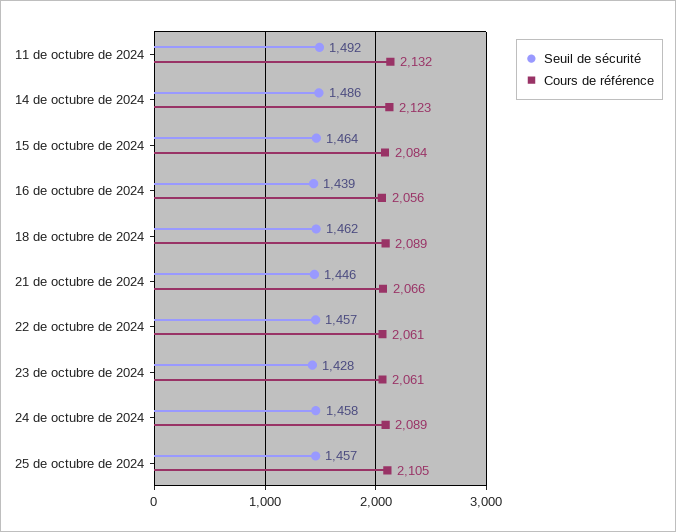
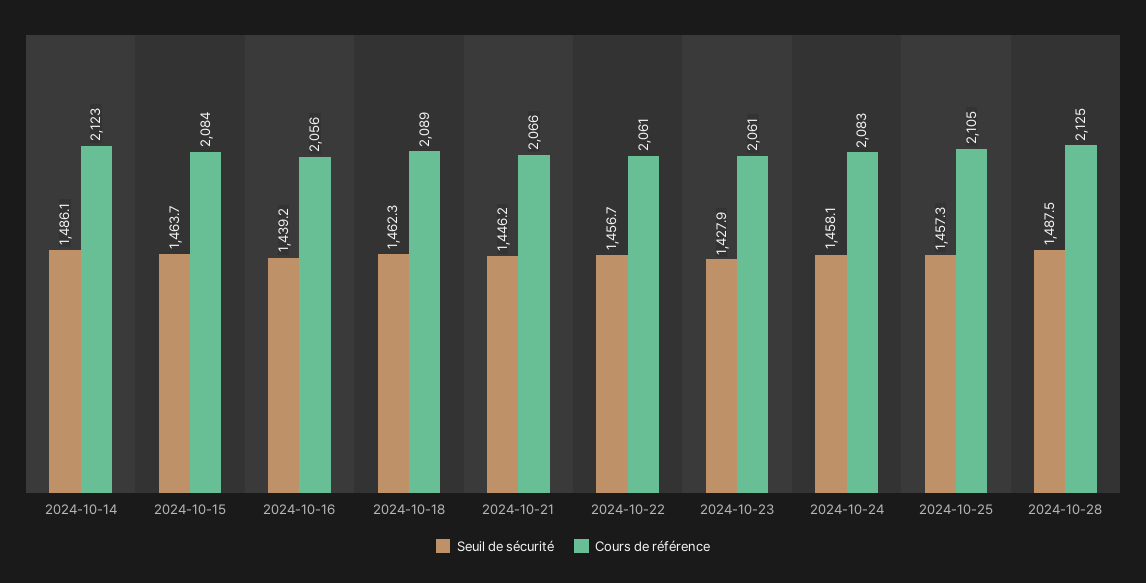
Seuil de sécurité, 11 de octubre de 2024: 1492 -> none
Cours de référence, 11 de octubre de 2024: 2132 -> none
Cours de référence, 24 de octubre de 2024: 2089 -> 2083
Seuil de sécurité, 2024-10-28: none -> 1487.5
Cours de référence, 2024-10-28: none -> 2125

